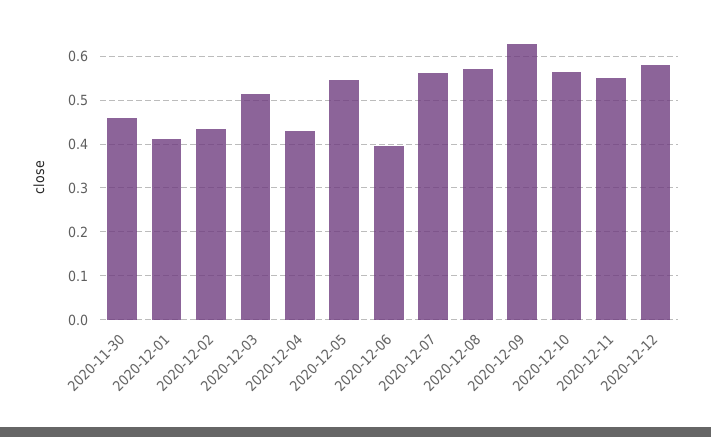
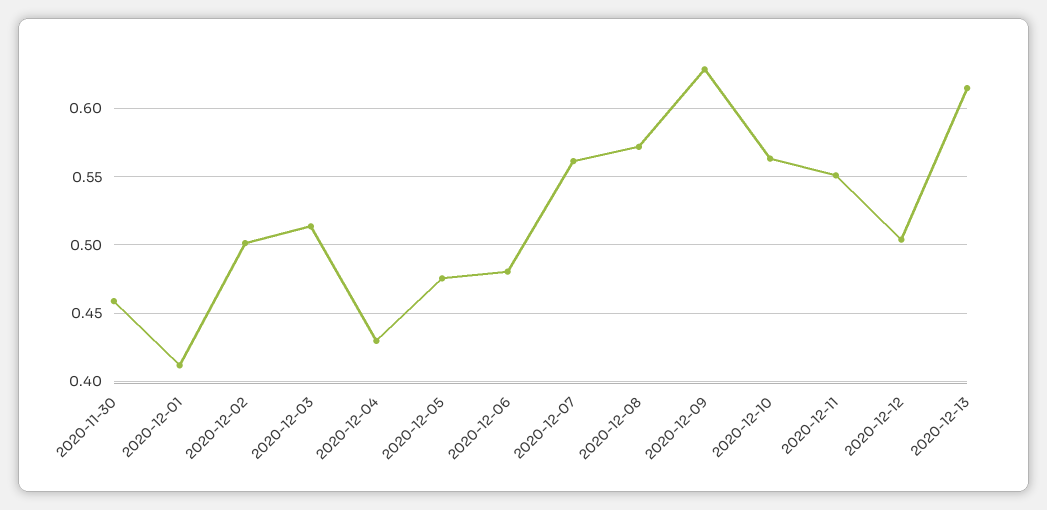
2020-12-02: 0.44 -> 0.5
2020-12-05: 0.54 -> 0.475
2020-12-06: 0.4 -> 0.48
2020-12-12: 0.58 -> 0.505
2020-12-13: none -> 0.615

